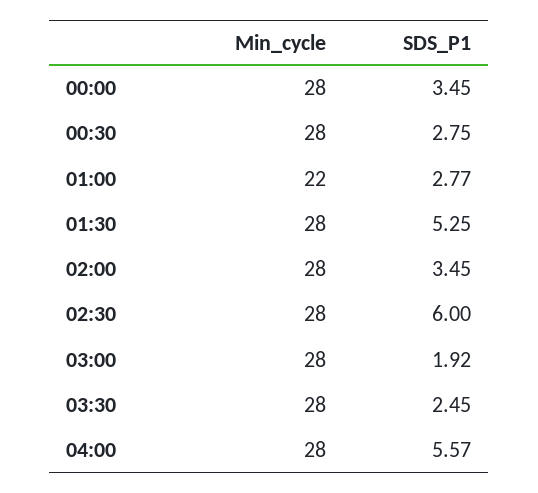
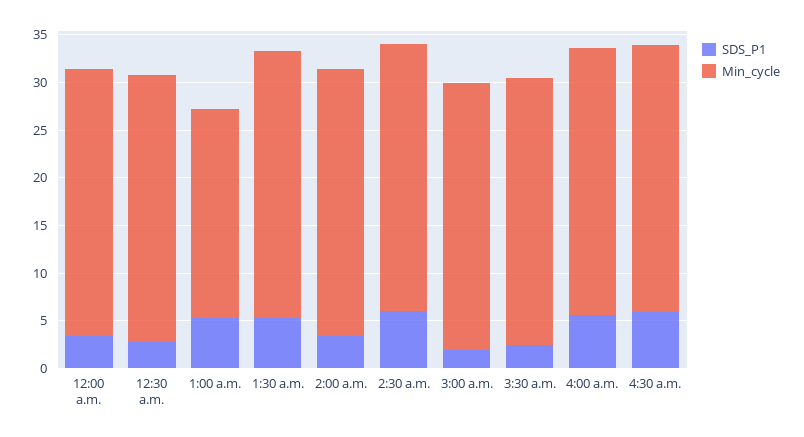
SDS_P1, 01:00: 2.77 -> 5
SDS_P1, 4:30 a.m.: none -> 6
Min_cycle, 4:30 a.m.: none -> 28

